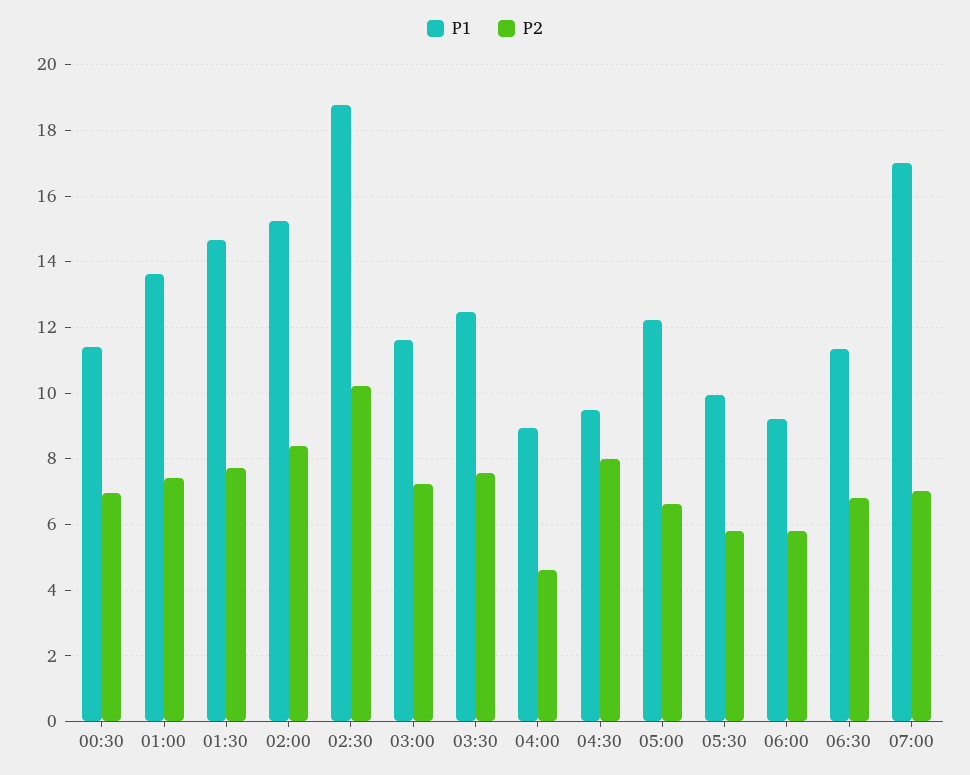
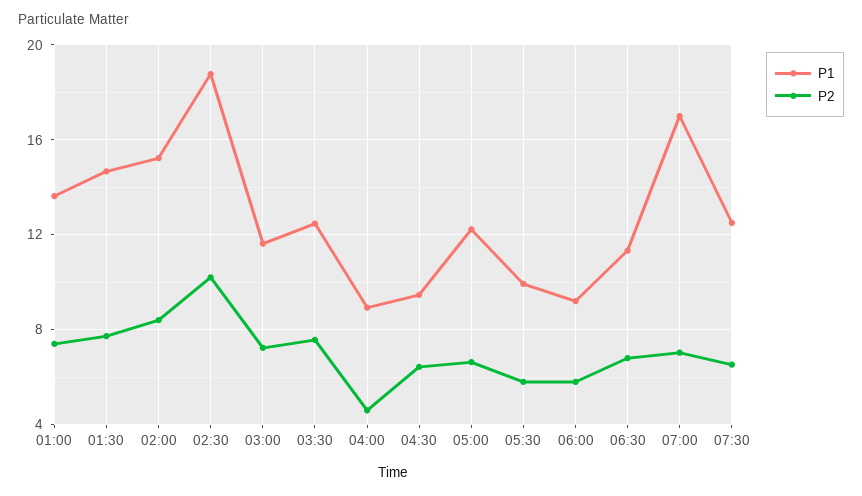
P1, 00:30: 11.4 -> none
P2, 00:30: 7 -> none
P2, 04:30: 8 -> 6.5
P1, 07:30: none -> 12.5
P2, 07:30: none -> 6.5

